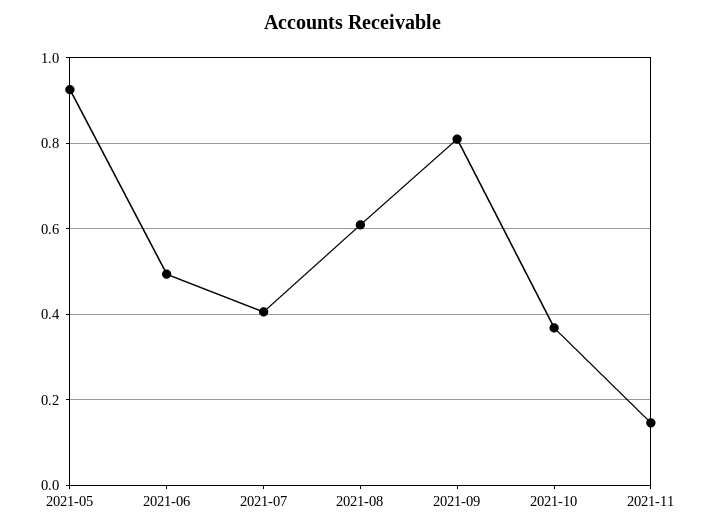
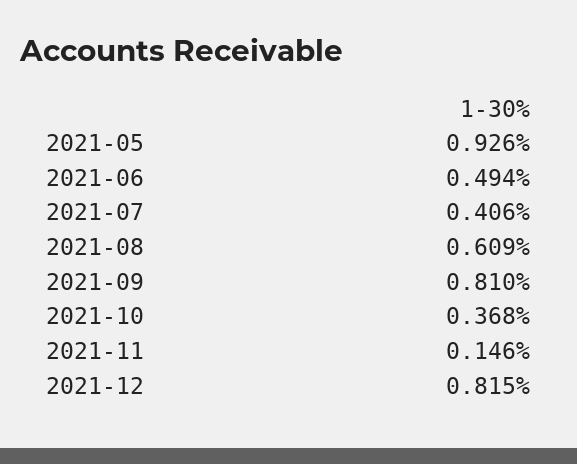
2021-12: none -> 0.815

